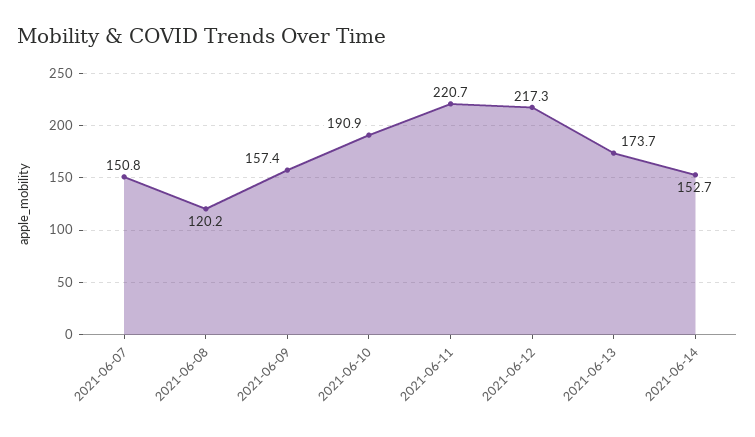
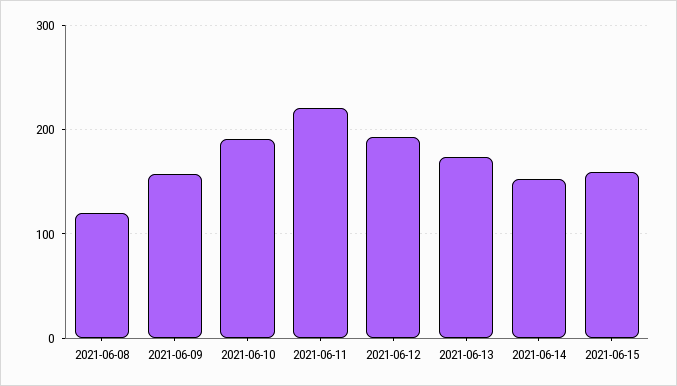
2021-06-07: 150.8 -> none
2021-06-12: 217.3 -> 190
2021-06-15: none -> 160

